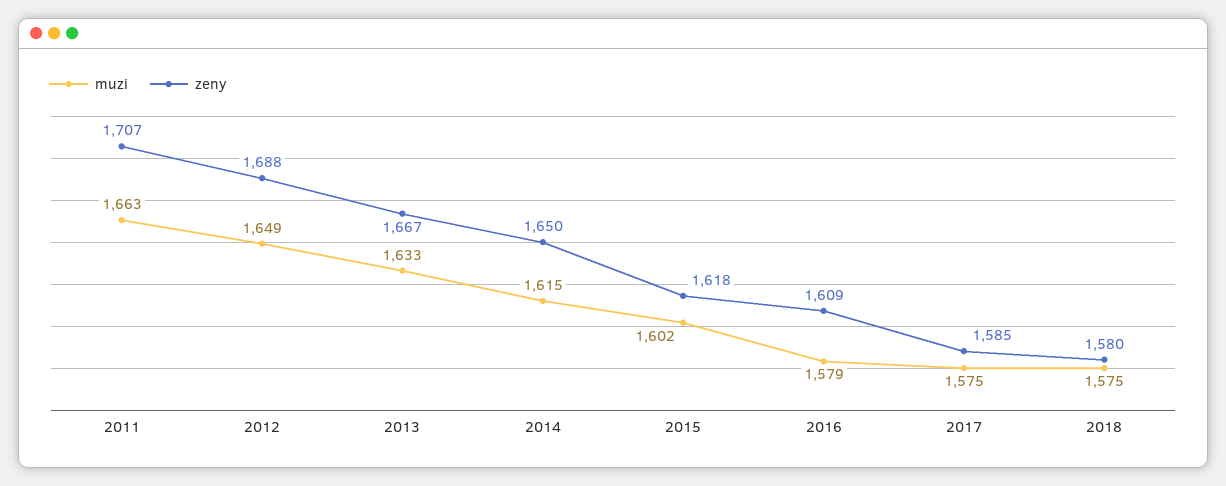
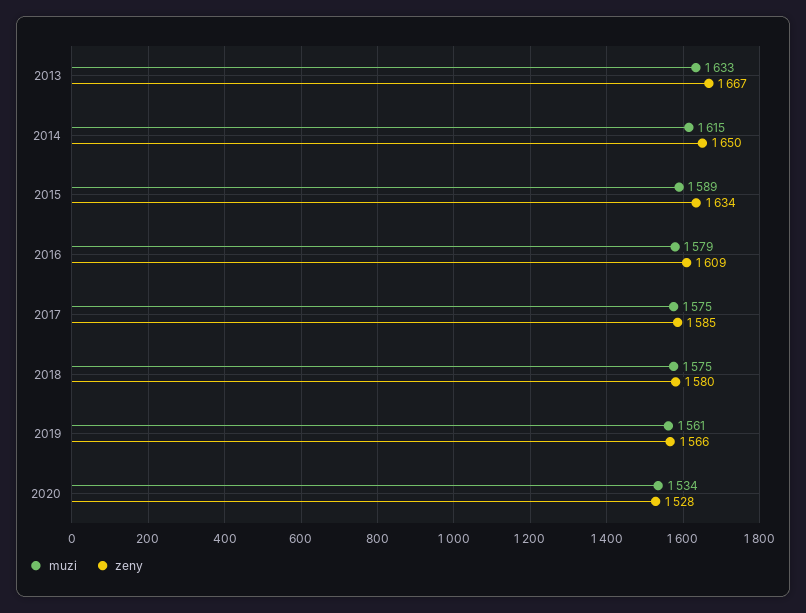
muzi, 2011: 1663 -> none
zeny, 2011: 1707 -> none
muzi, 2012: 1649 -> none
zeny, 2012: 1688 -> none
muzi, 2015: 1602 -> 1589
zeny, 2015: 1618 -> 1634
muzi, 2019: none -> 1561
zeny, 2019: none -> 1566
muzi, 2020: none -> 1534
zeny, 2020: none -> 1528

